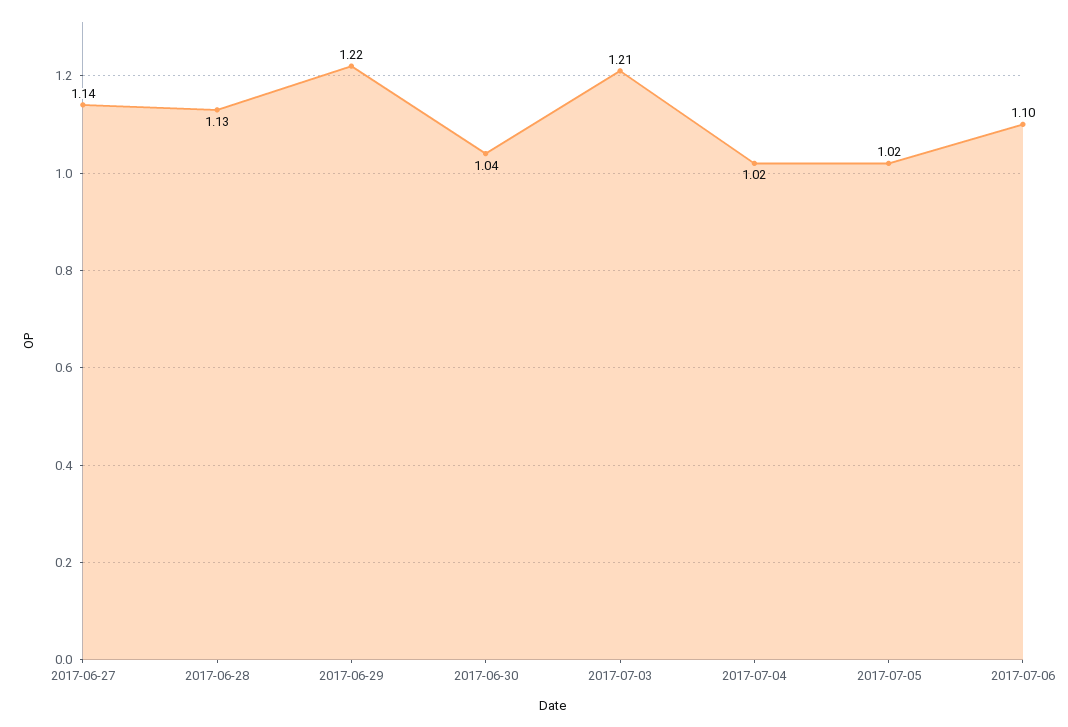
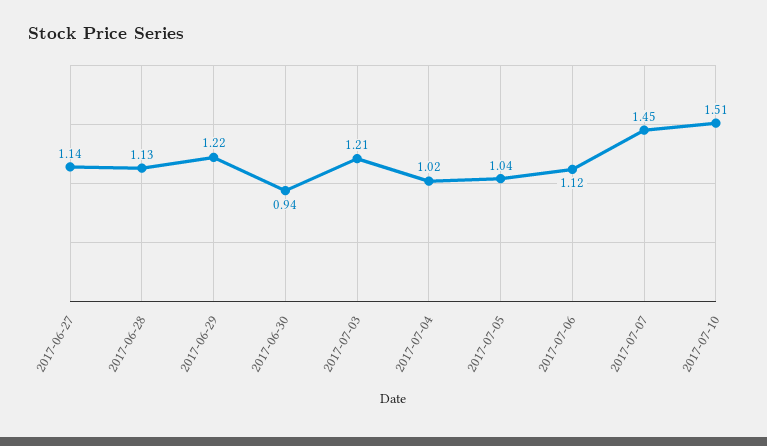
2017-06-30: 1.04 -> 0.94
2017-07-05: 1.02 -> 1.04
2017-07-06: 1.1 -> 1.12
2017-07-07: none -> 1.45
2017-07-10: none -> 1.51

